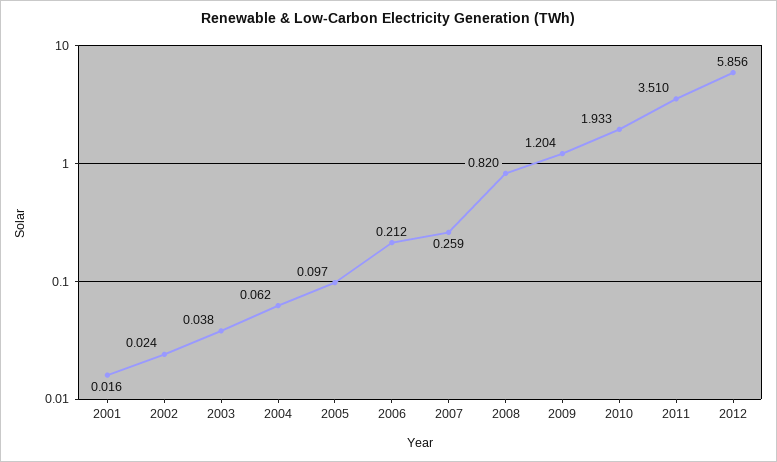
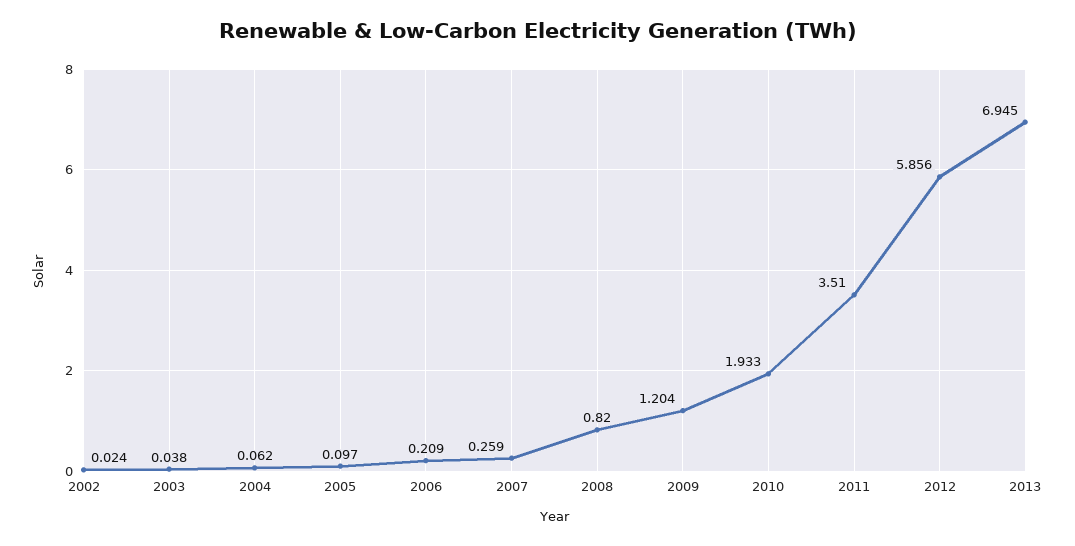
2001: 0.016 -> none
2006: 0.212 -> 0.209
2013: none -> 6.945

